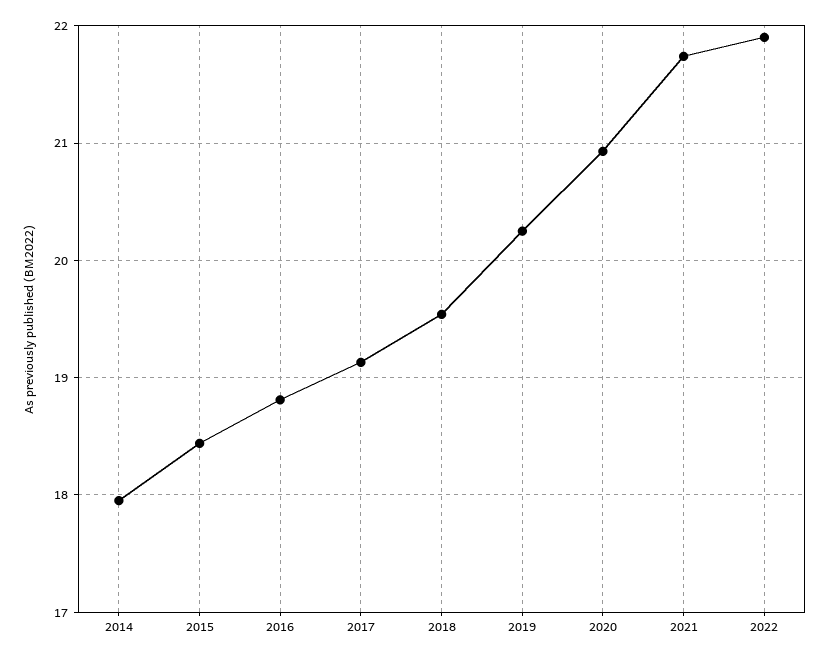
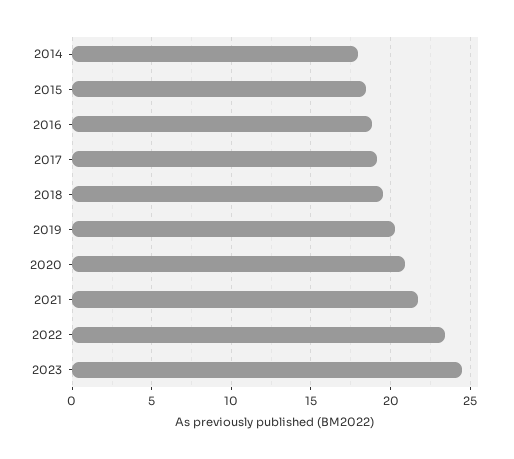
2022: 21.9 -> 23.5
2023: none -> 24.5

